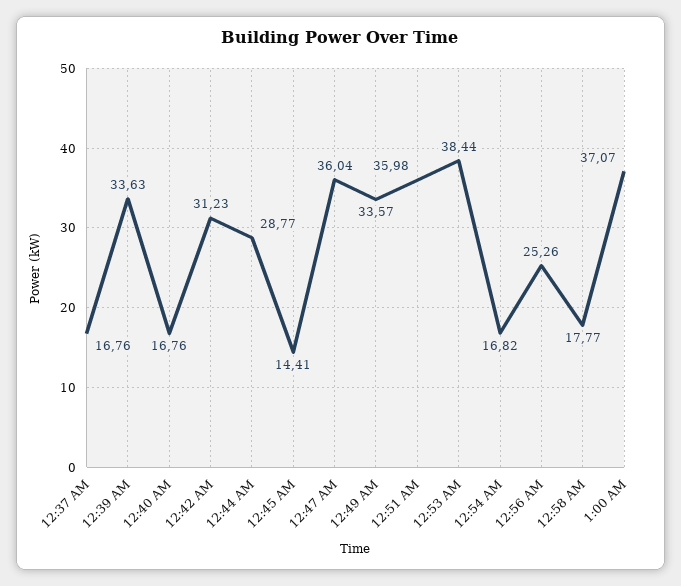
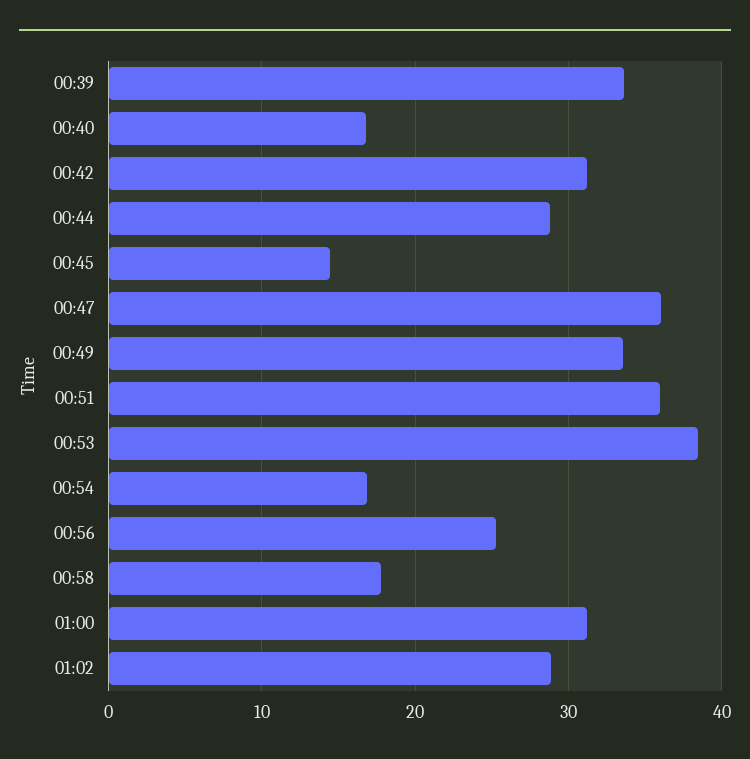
12:37 AM: 16.76 -> none
1:00 AM: 37.07 -> 31
01:02: none -> 29

